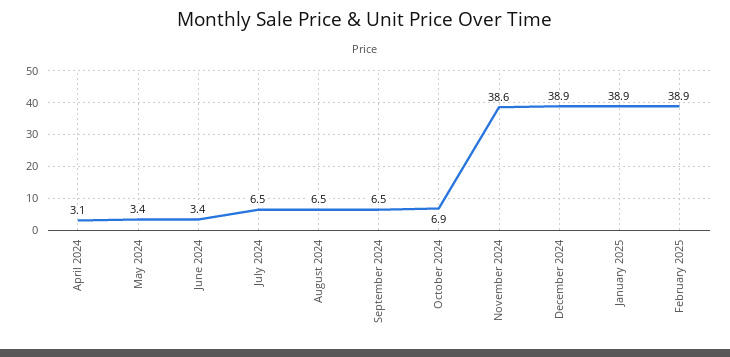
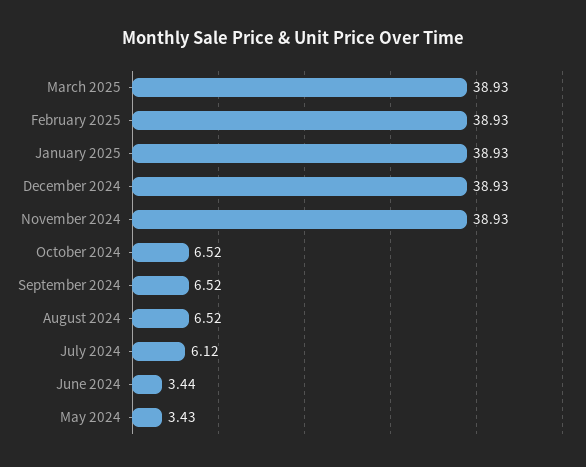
April 2024: 3.1 -> none
July 2024: 6.5 -> 6.12
October 2024: 6.9 -> 6.52
November 2024: 38.6 -> 38.93
March 2025: none -> 38.93

